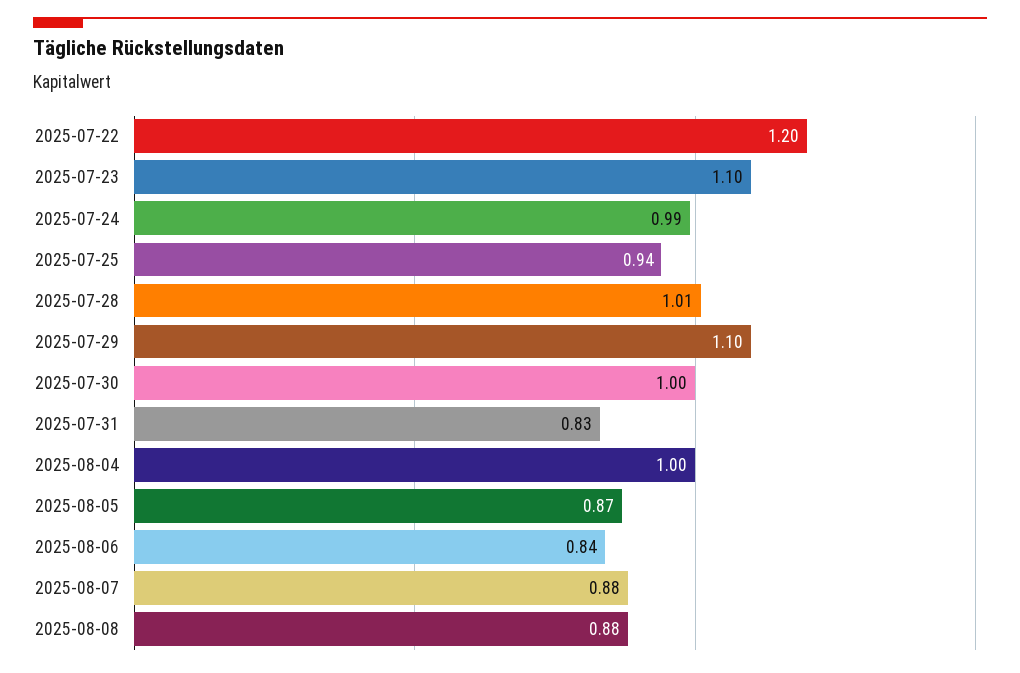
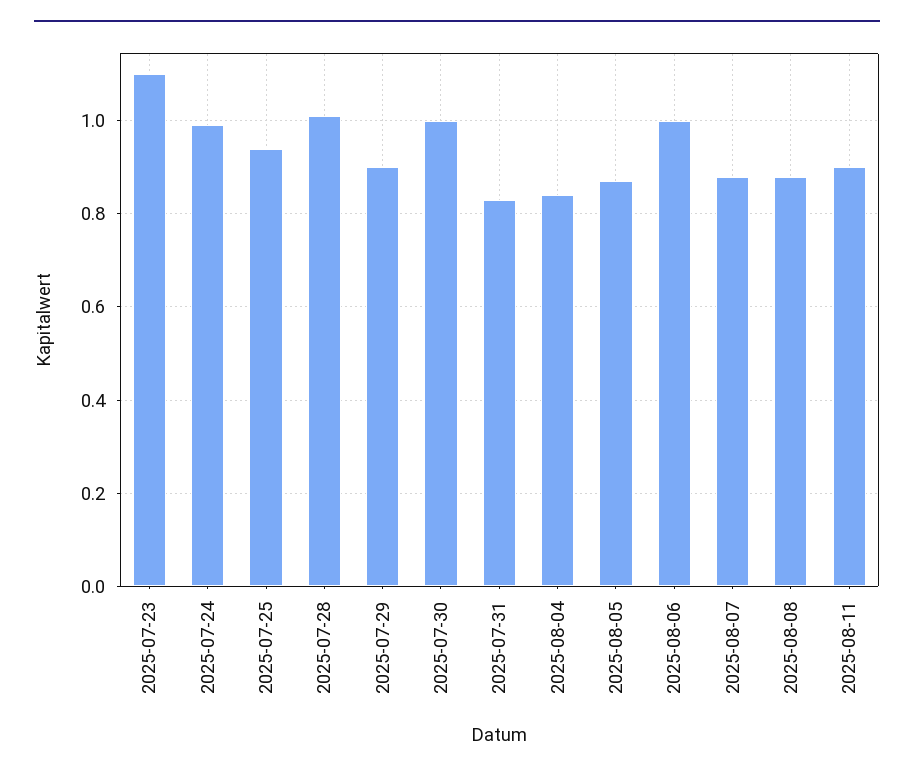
2025-07-22: 1.2 -> none
2025-07-29: 1.1 -> 0.9
2025-08-04: 1 -> 0.85
2025-08-06: 0.84 -> 1
2025-08-11: none -> 0.9

